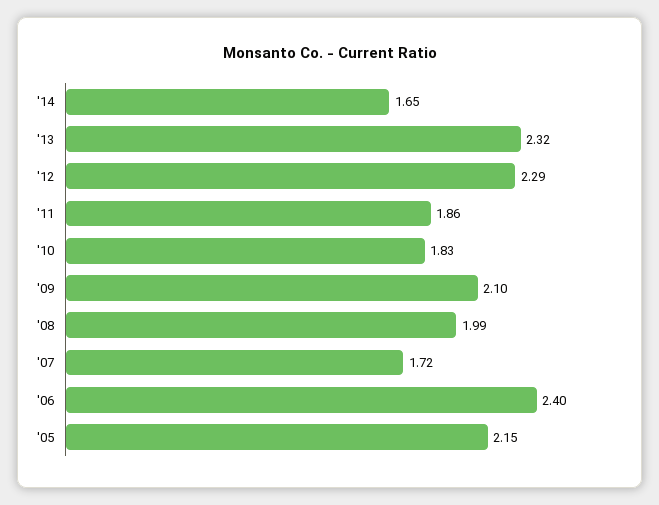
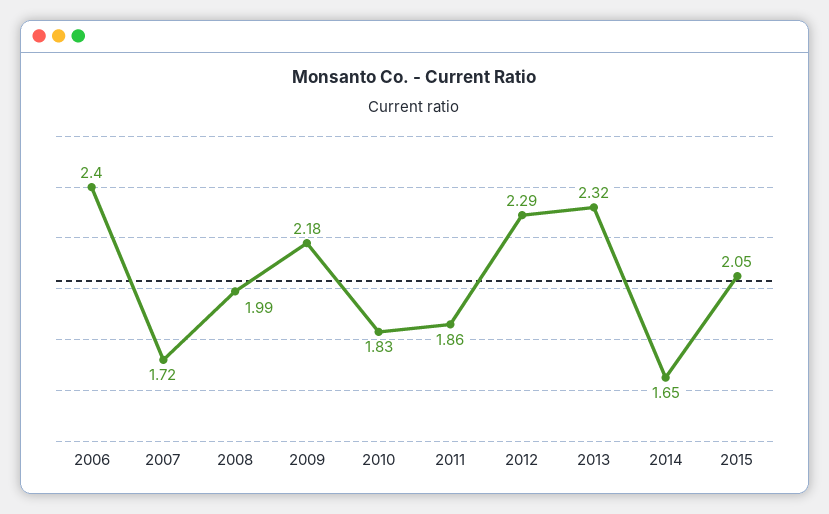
'09: 2.1 -> 2.18
'05: 2.15 -> none
2015: none -> 2.05

